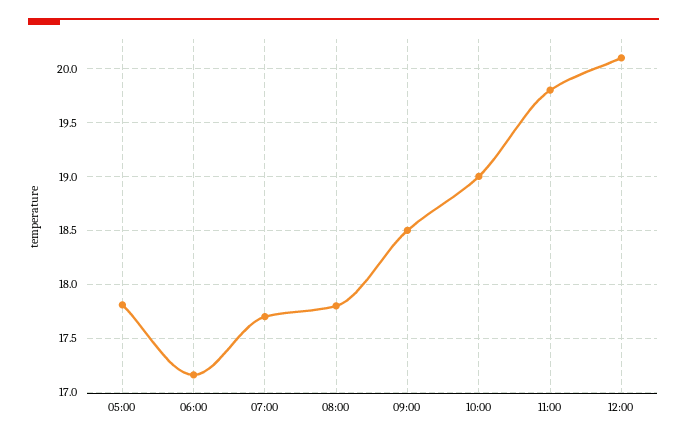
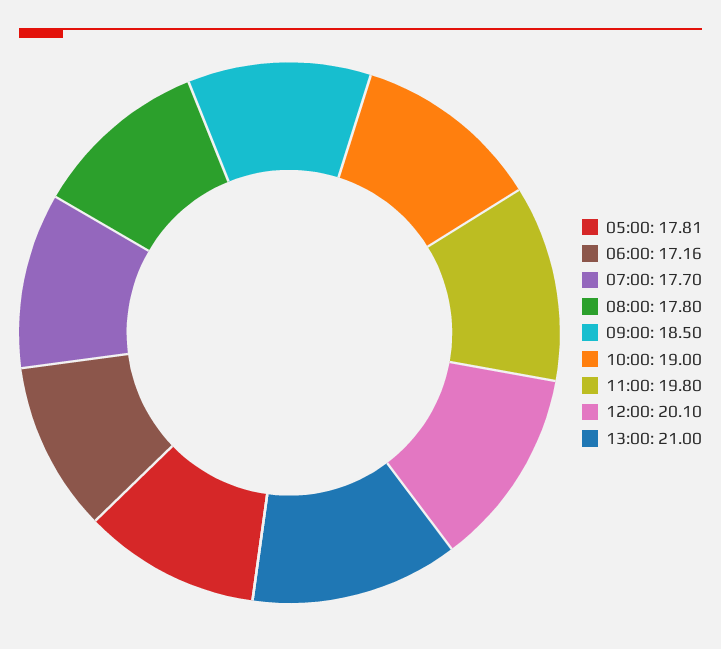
13:00: none -> 21

